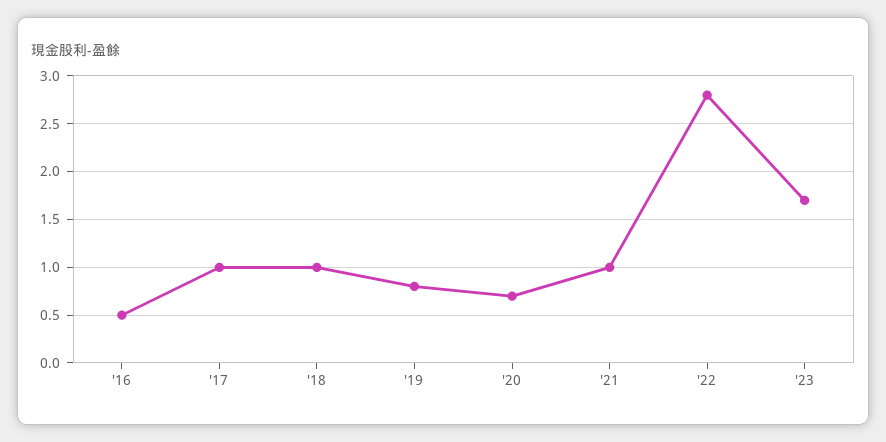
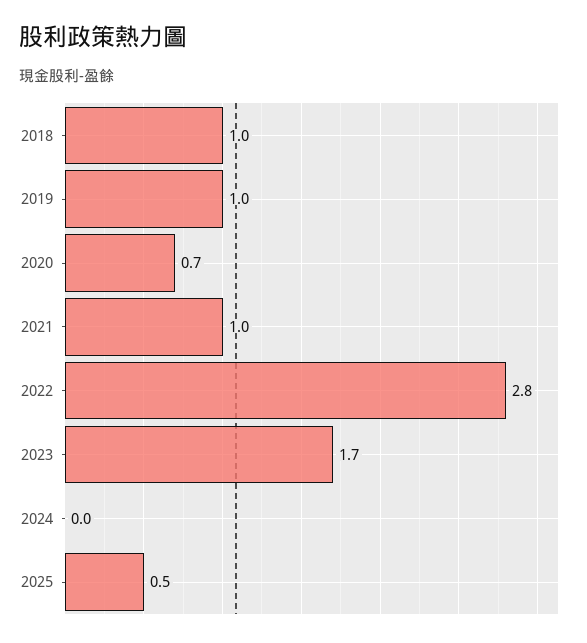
'16: 0.5 -> none
'17: 1 -> none
'19: 0.8 -> 1
2024: none -> 0
2025: none -> 0.5

